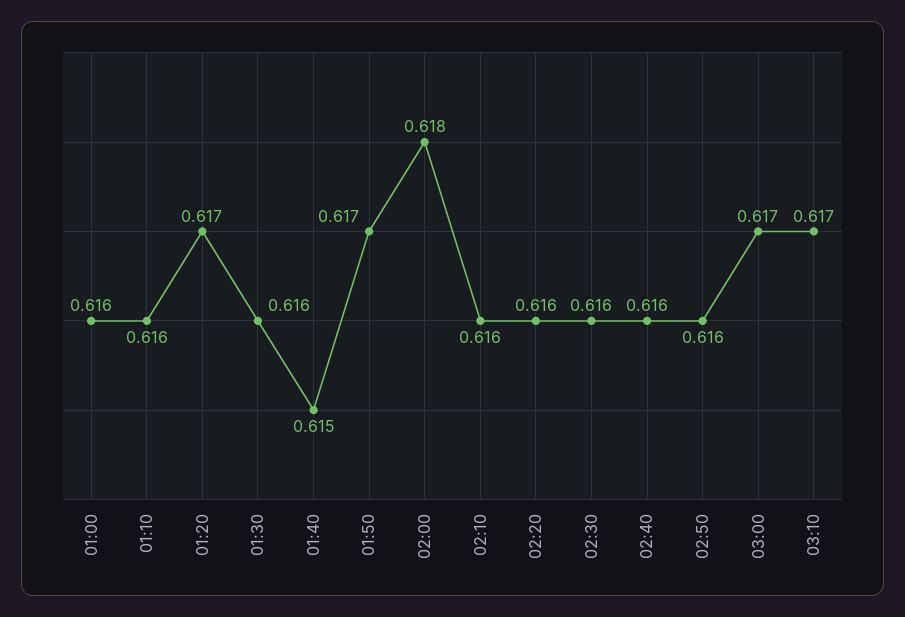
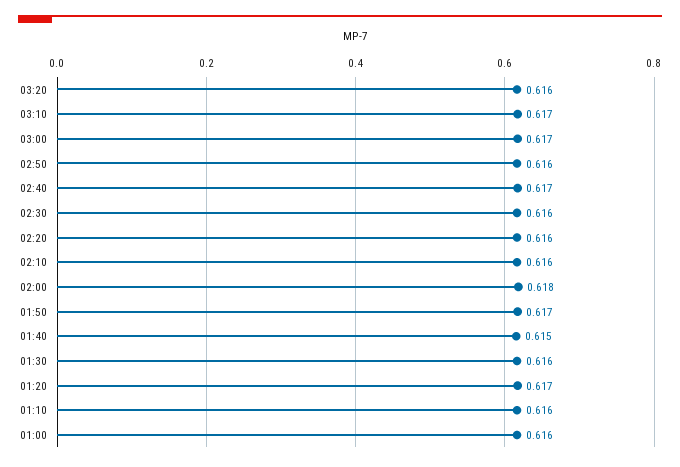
02:40: 0.616 -> 0.617
03:20: none -> 0.616

